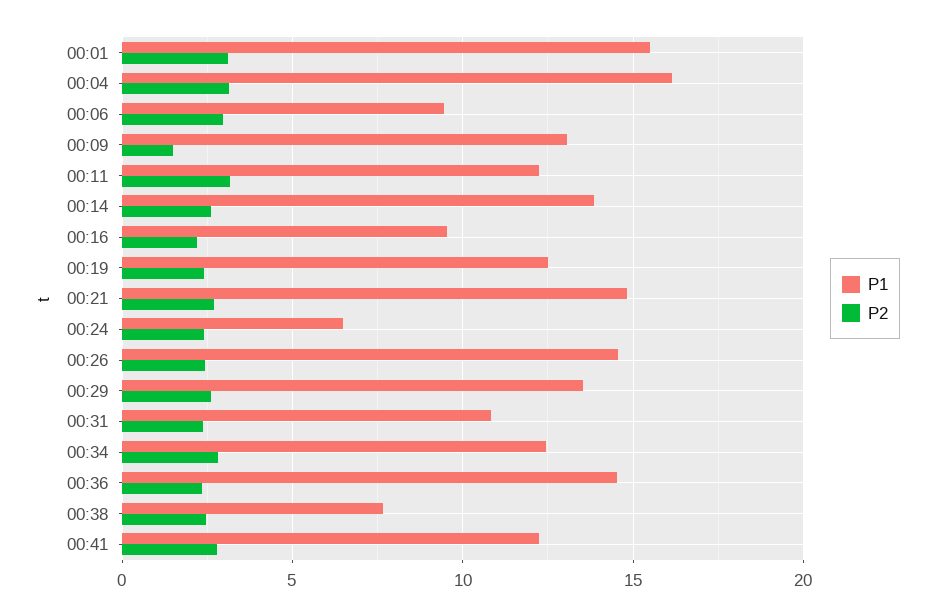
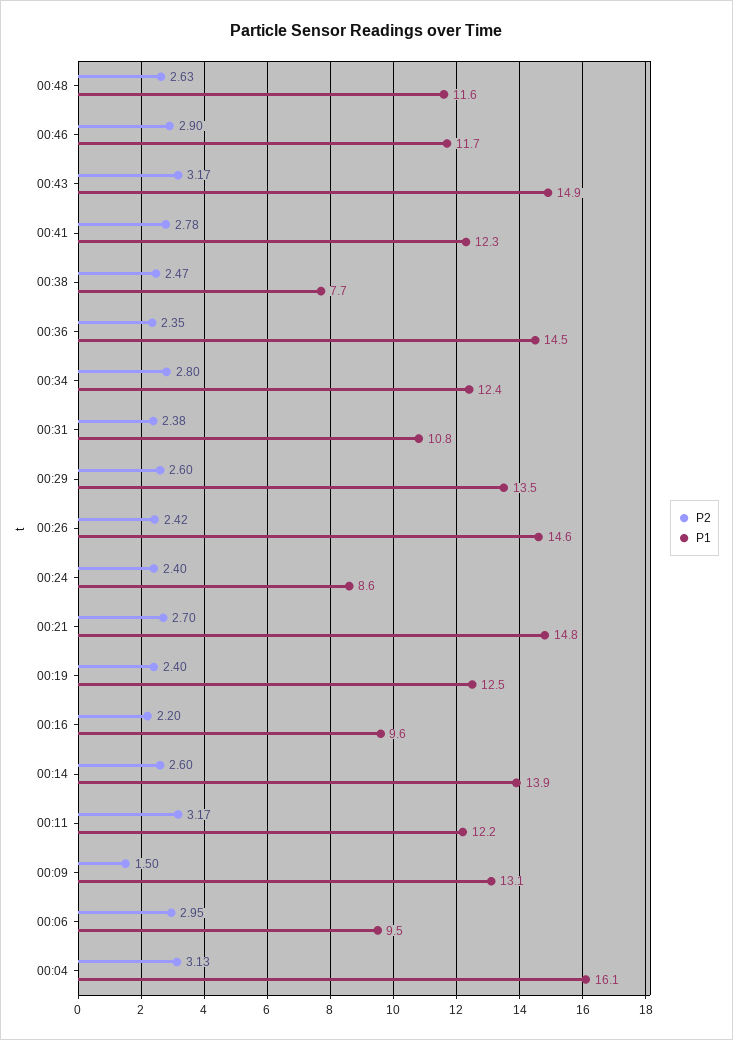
P1, 00:01: 15.5 -> none
P2, 00:01: 3 -> none
P1, 00:24: 6.5 -> 8.6
P2, 00:48: none -> 2.63
P1, 00:48: none -> 11.6
P2, 00:46: none -> 2.9
P1, 00:46: none -> 11.7
P2, 00:43: none -> 3.17
P1, 00:43: none -> 14.9

